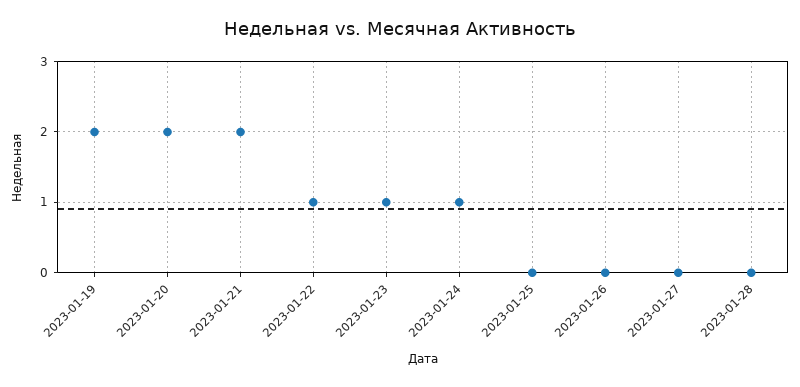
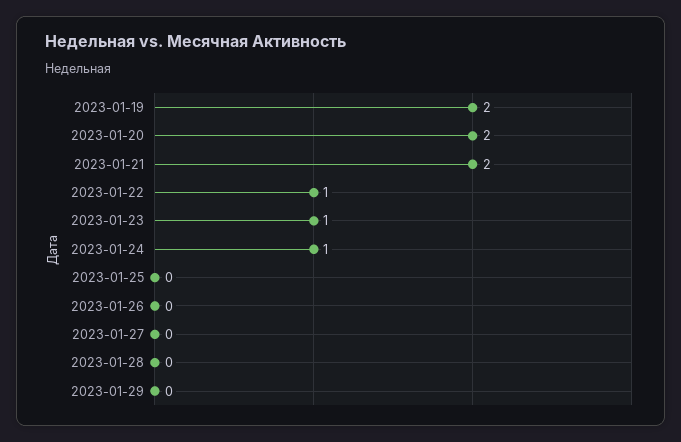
2023-01-29: none -> 0

